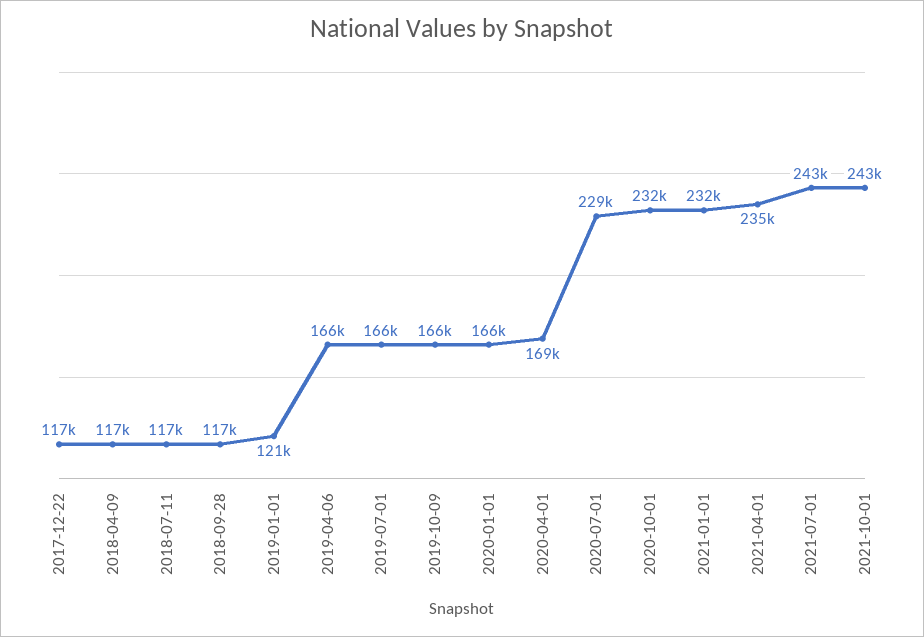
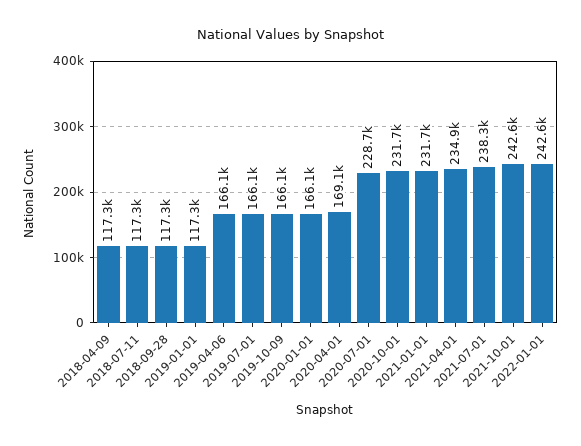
2017-12-22: 117000 -> none
2019-01-01: 121000 -> 117300
2021-07-01: 243000 -> 238300
2022-01-01: none -> 242600

